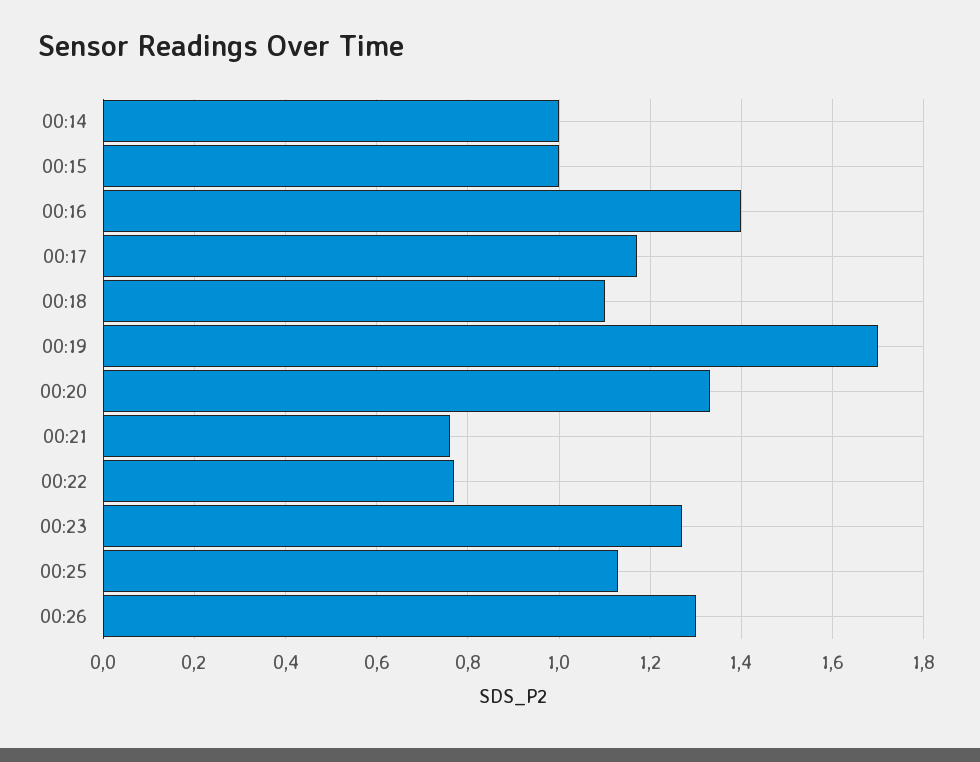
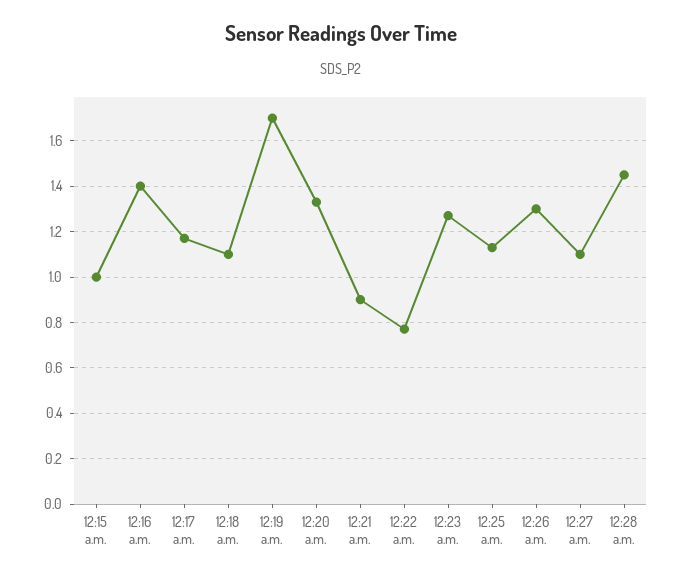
00:14: 1 -> none
00:21: 0.75 -> 0.9
12:27 a.m.: none -> 1.1
12:28 a.m.: none -> 1.45

